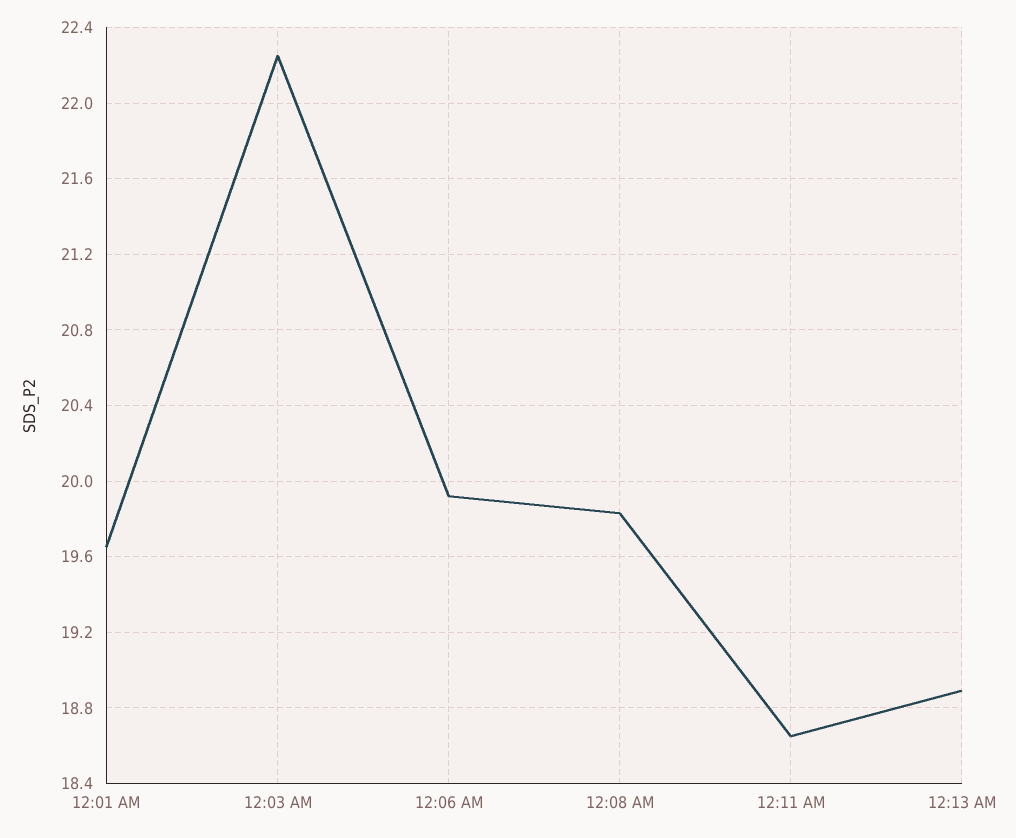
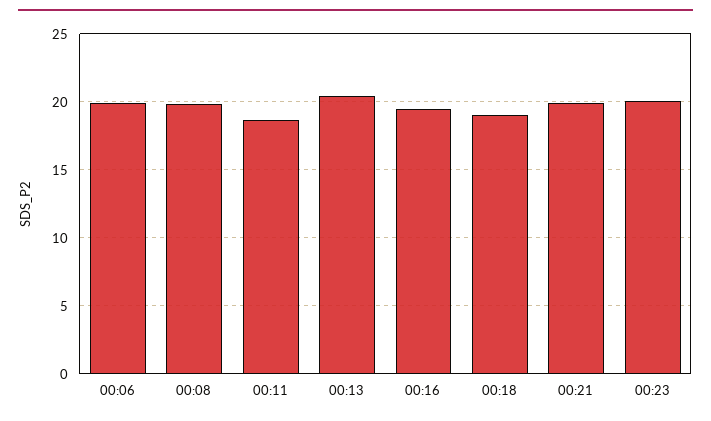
12:01 AM: 19.65 -> none
12:03 AM: 22.25 -> none
12:13 AM: 18.9 -> 20.5
00:16: none -> 19.5
00:18: none -> 19
00:21: none -> 20
00:23: none -> 20

